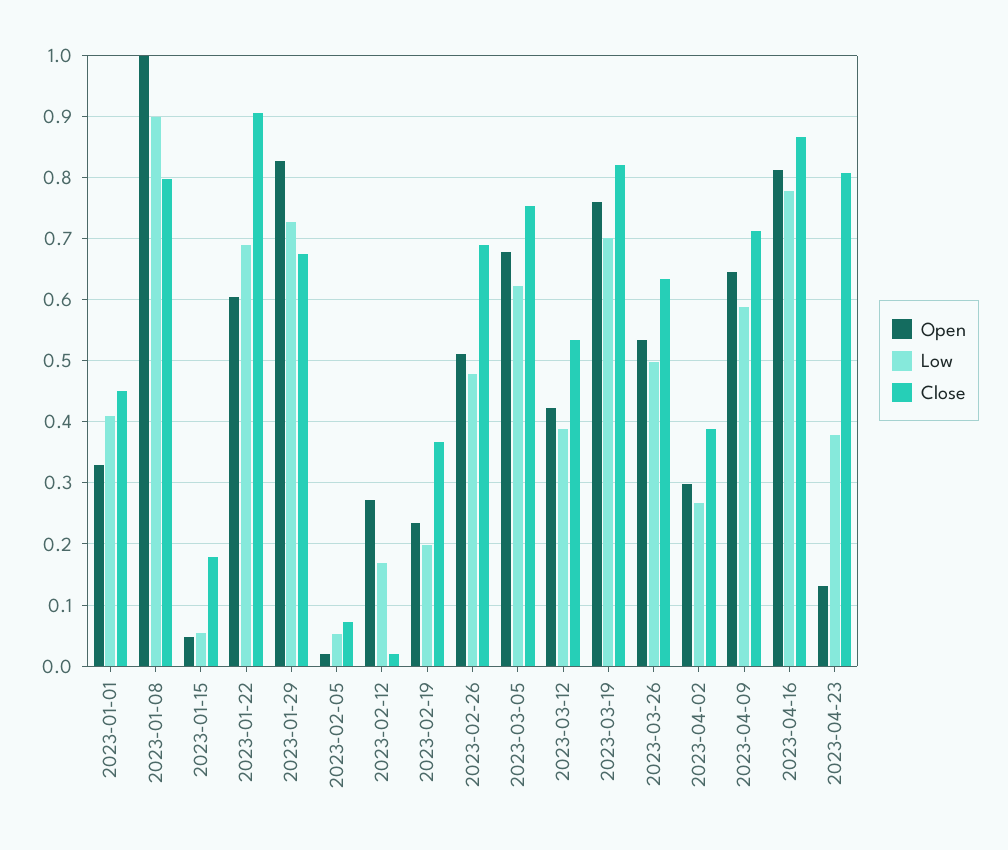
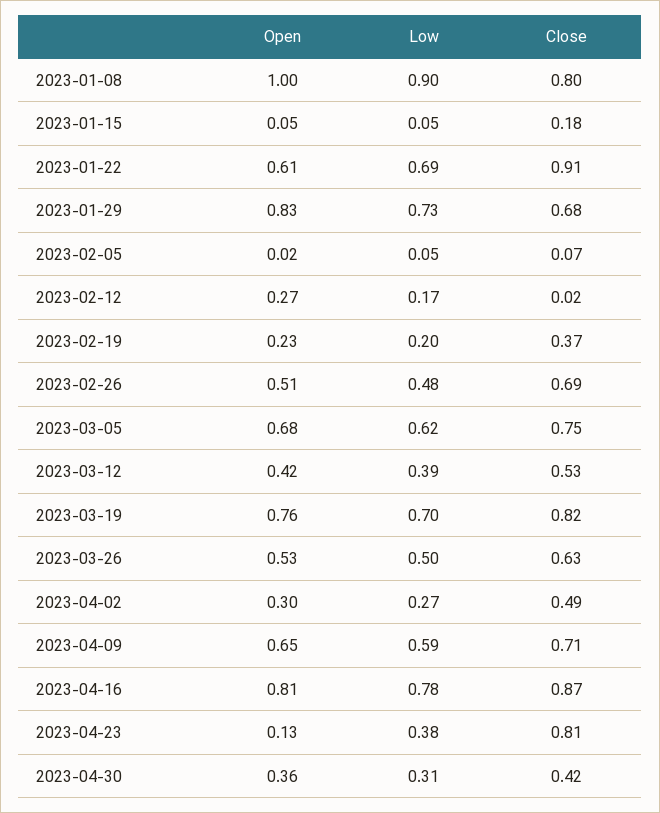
Open, 2023-01-01: 0.33 -> none
Low, 2023-01-01: 0.41 -> none
Close, 2023-01-01: 0.45 -> none
Close, 2023-04-02: 0.39 -> 0.49
Open, 2023-04-30: none -> 0.36
Low, 2023-04-30: none -> 0.31
Close, 2023-04-30: none -> 0.42

